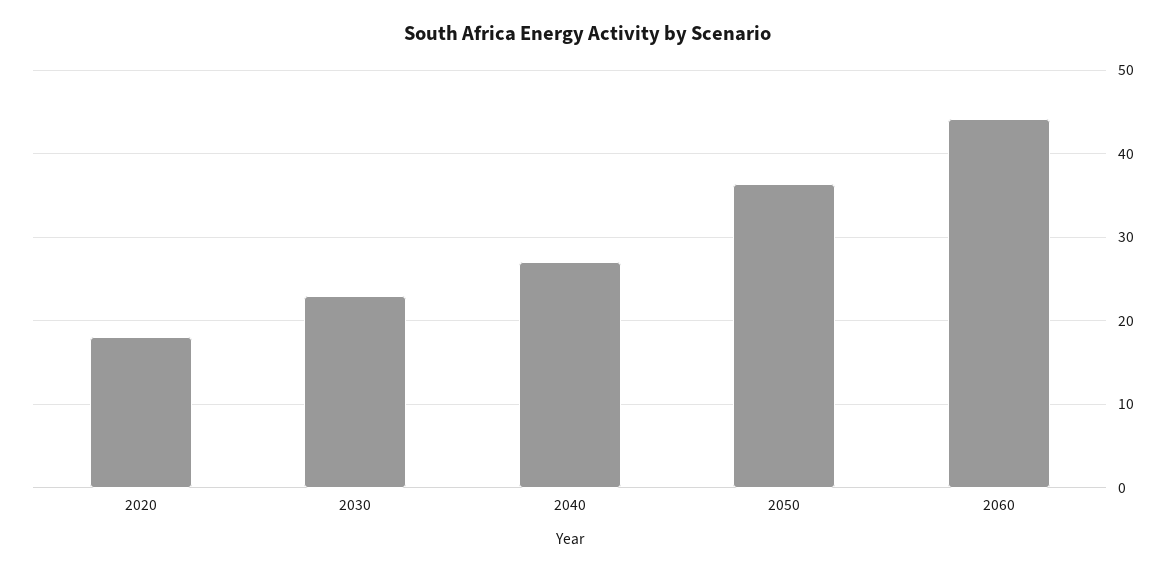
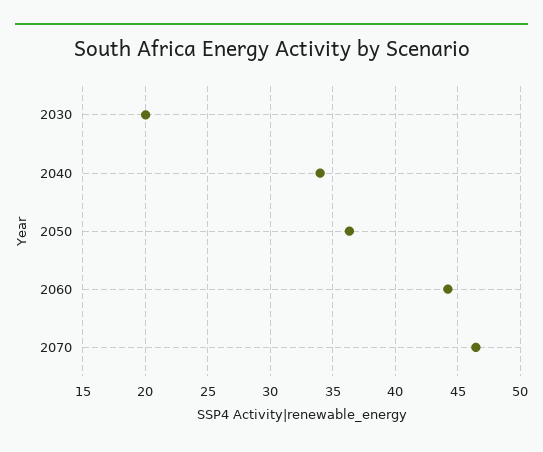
2020: 18 -> none
2030: 23 -> 20
2040: 27 -> 34
2070: none -> 46.5

